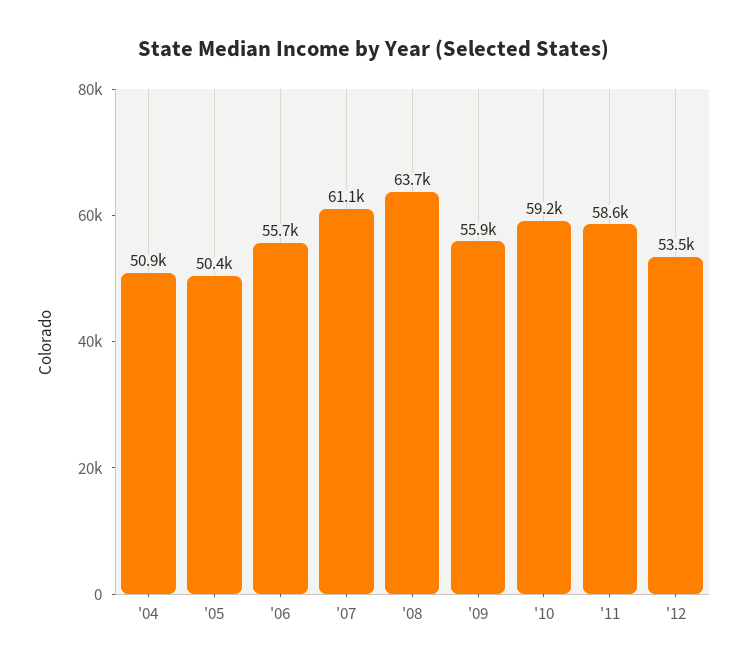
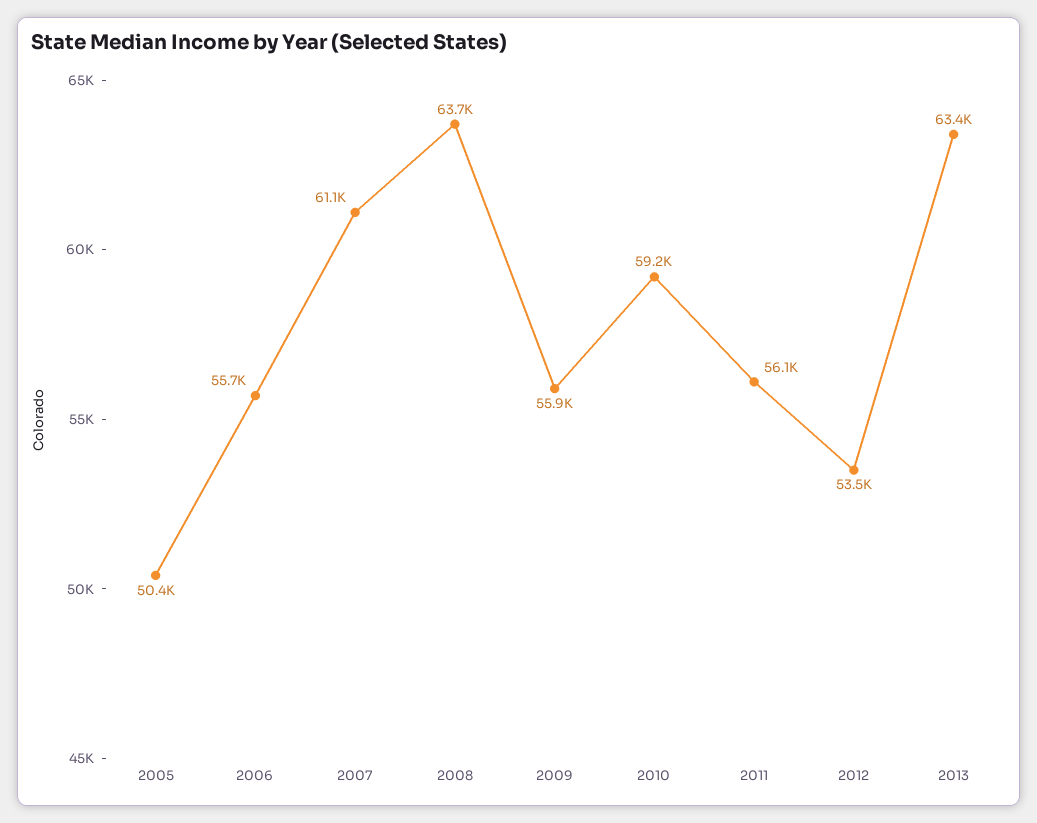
'04: 50900 -> none
'11: 58600 -> 56100
2013: none -> 63400

